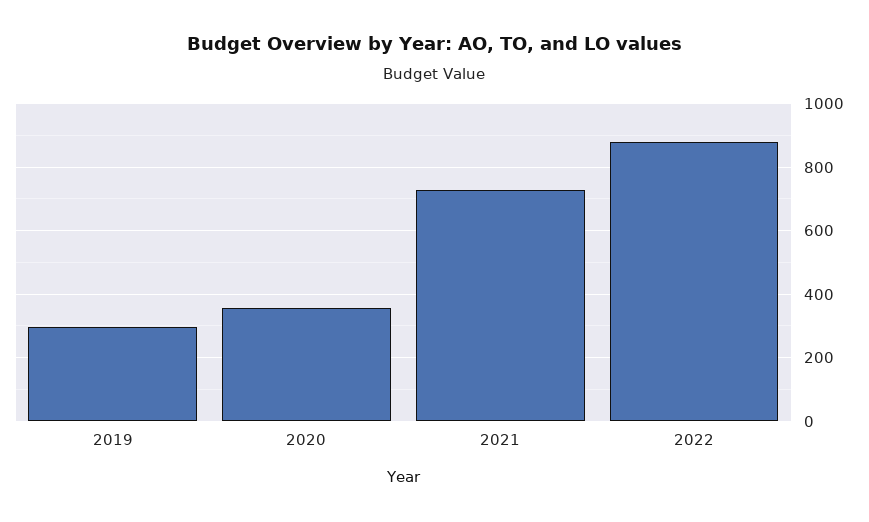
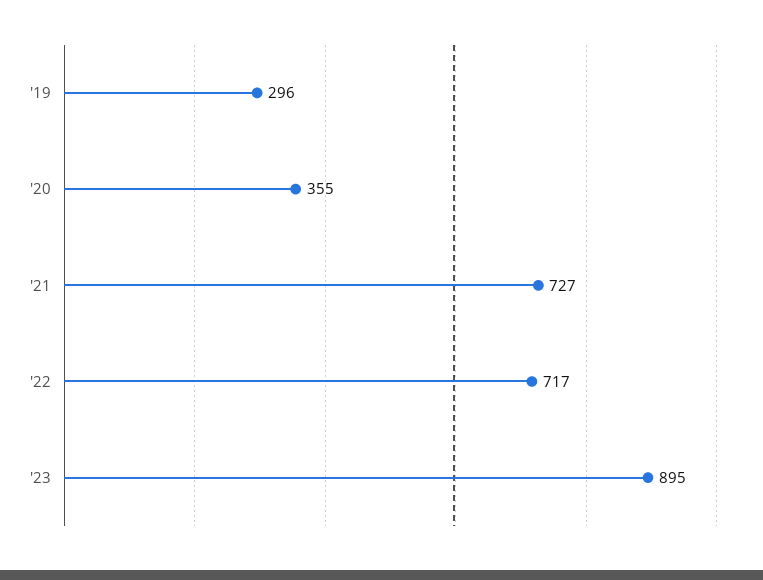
2022: 880 -> 717
'23: none -> 895

